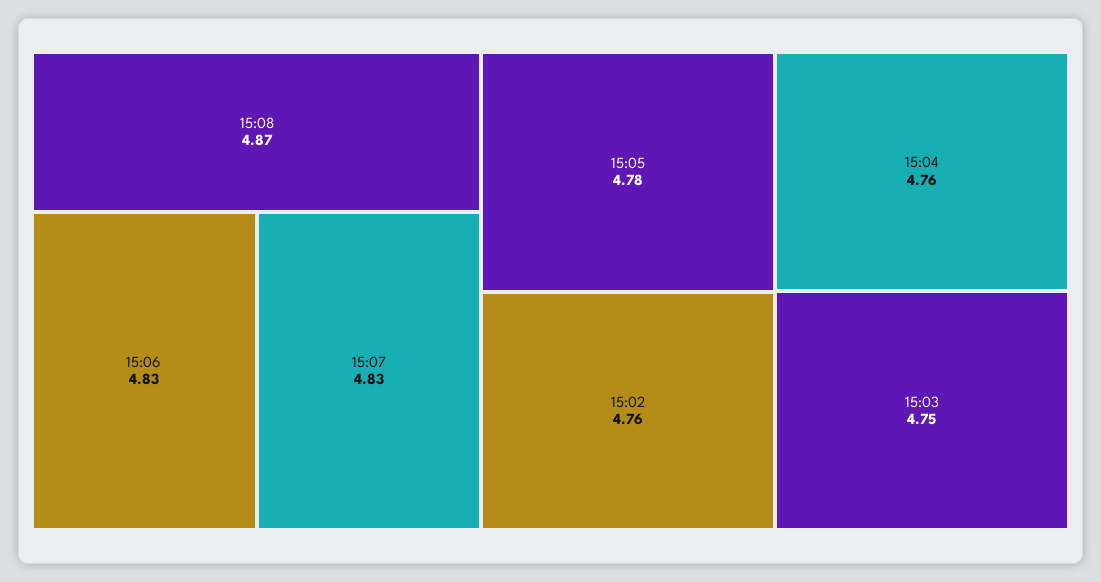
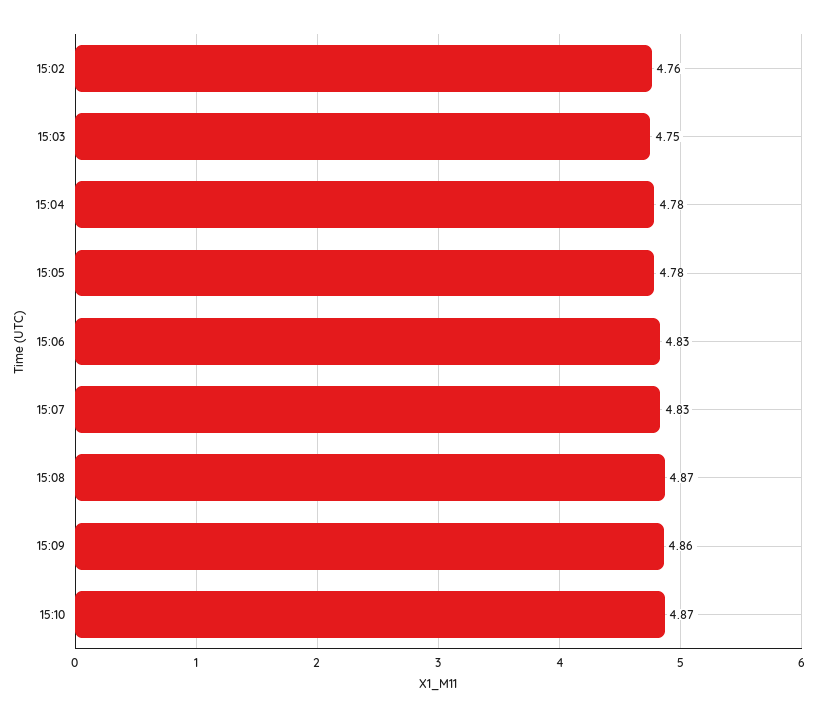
15:04: 4.76 -> 4.78
15:09: none -> 4.86
15:10: none -> 4.87

